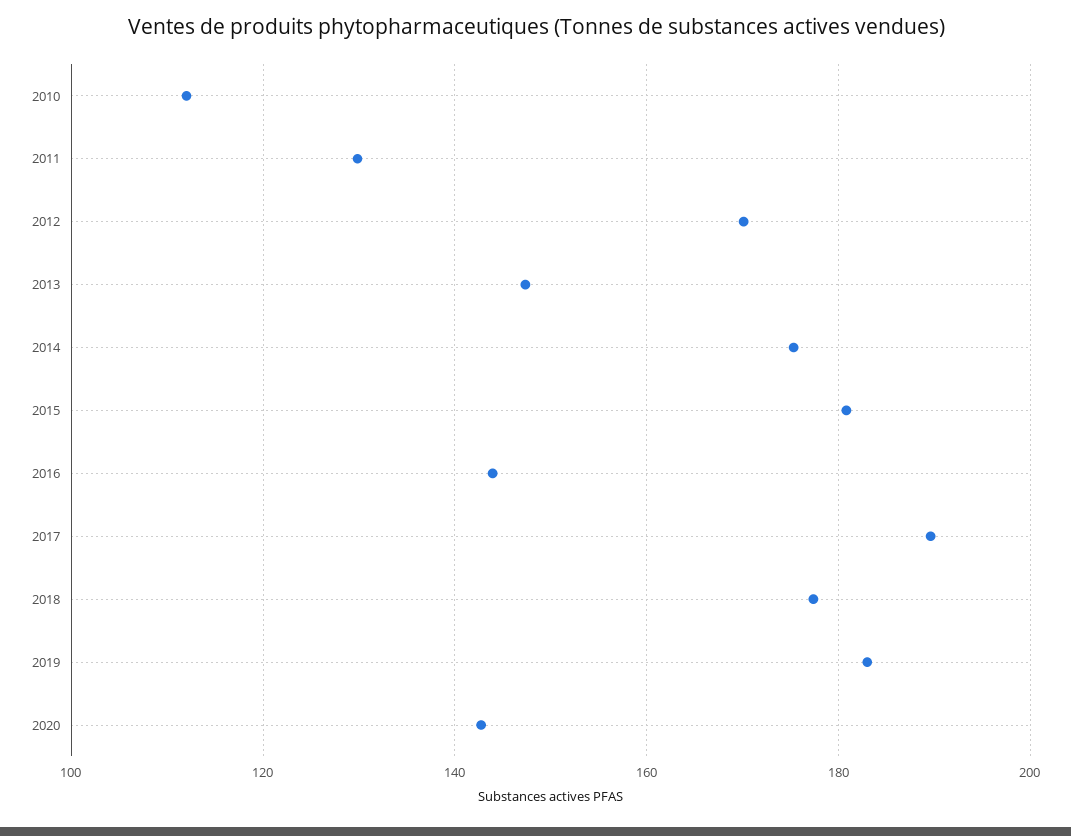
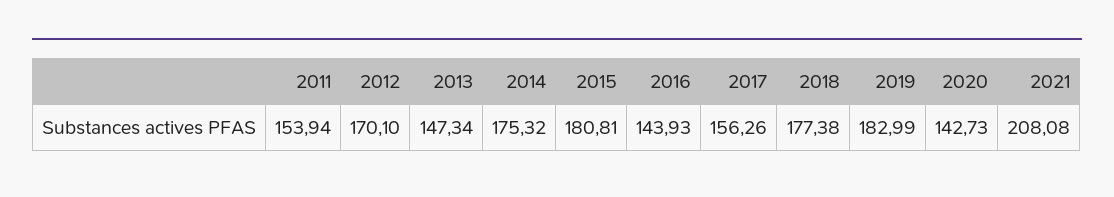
2010: 112 -> none
2011: 130 -> 153.94
2017: 190 -> 156.26
2021: none -> 208.08

